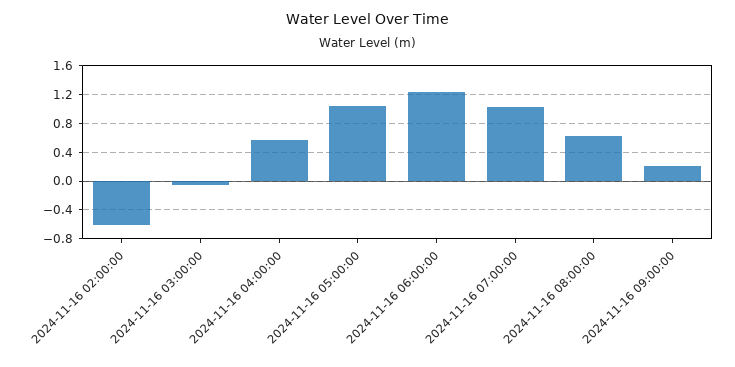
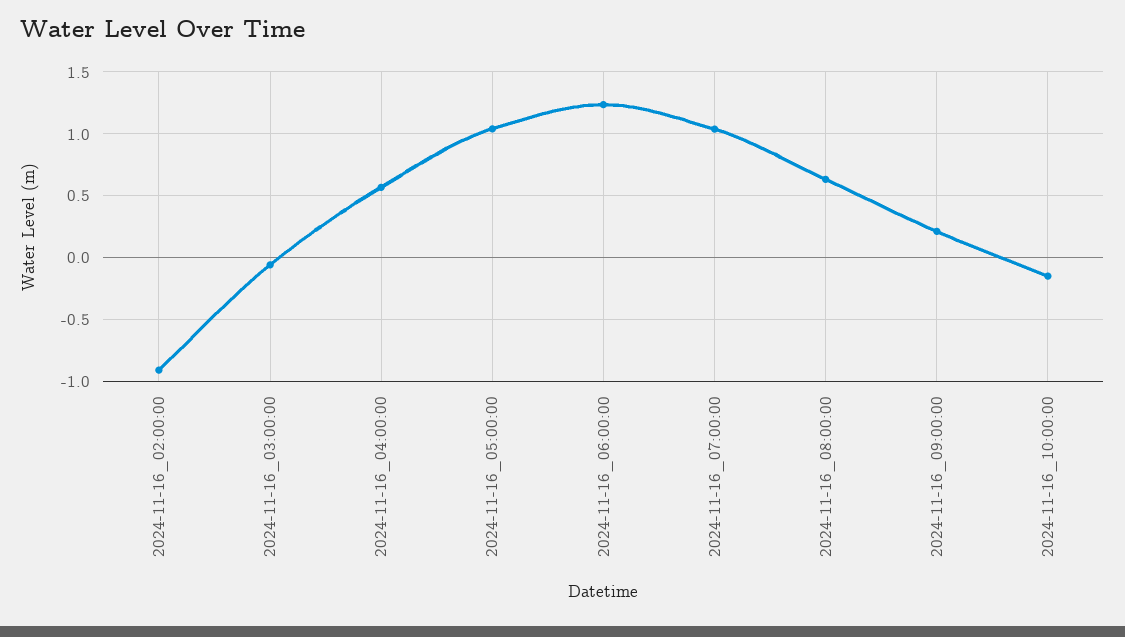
2024-11-16 02:00:00: -0.6 -> -0.9
2024-11-16_10:00:00: none -> -0.15

